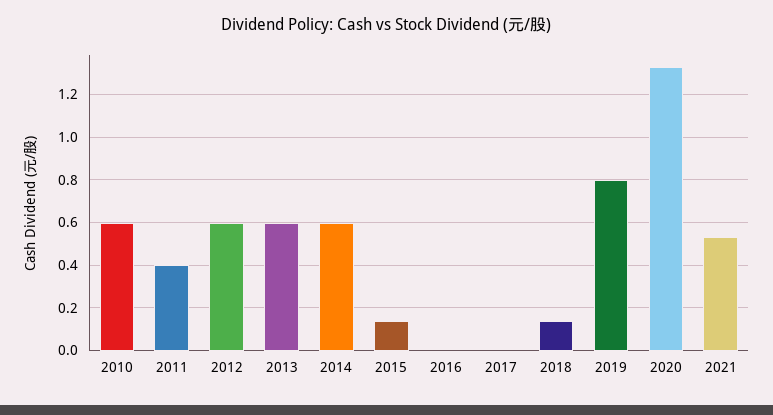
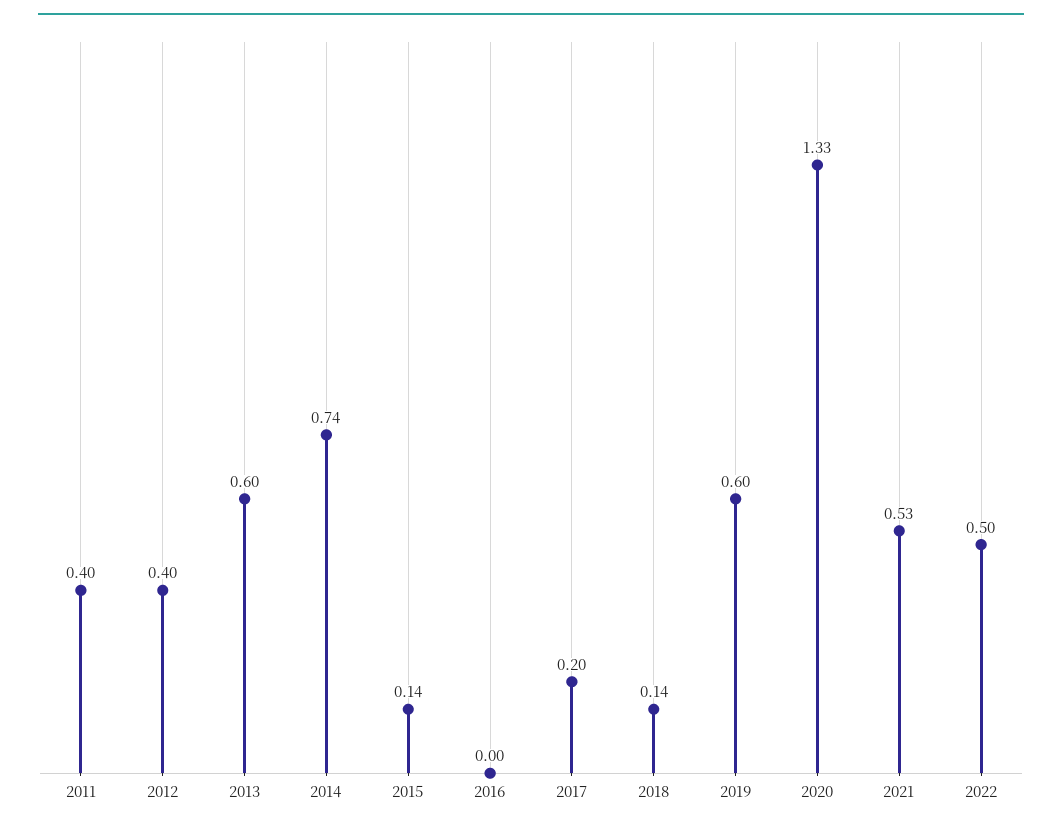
2010: 0.6 -> none
2012: 0.6 -> 0.4
2014: 0.6 -> 0.74
2017: 0 -> 0.2
2019: 0.8 -> 0.6
2022: none -> 0.5

